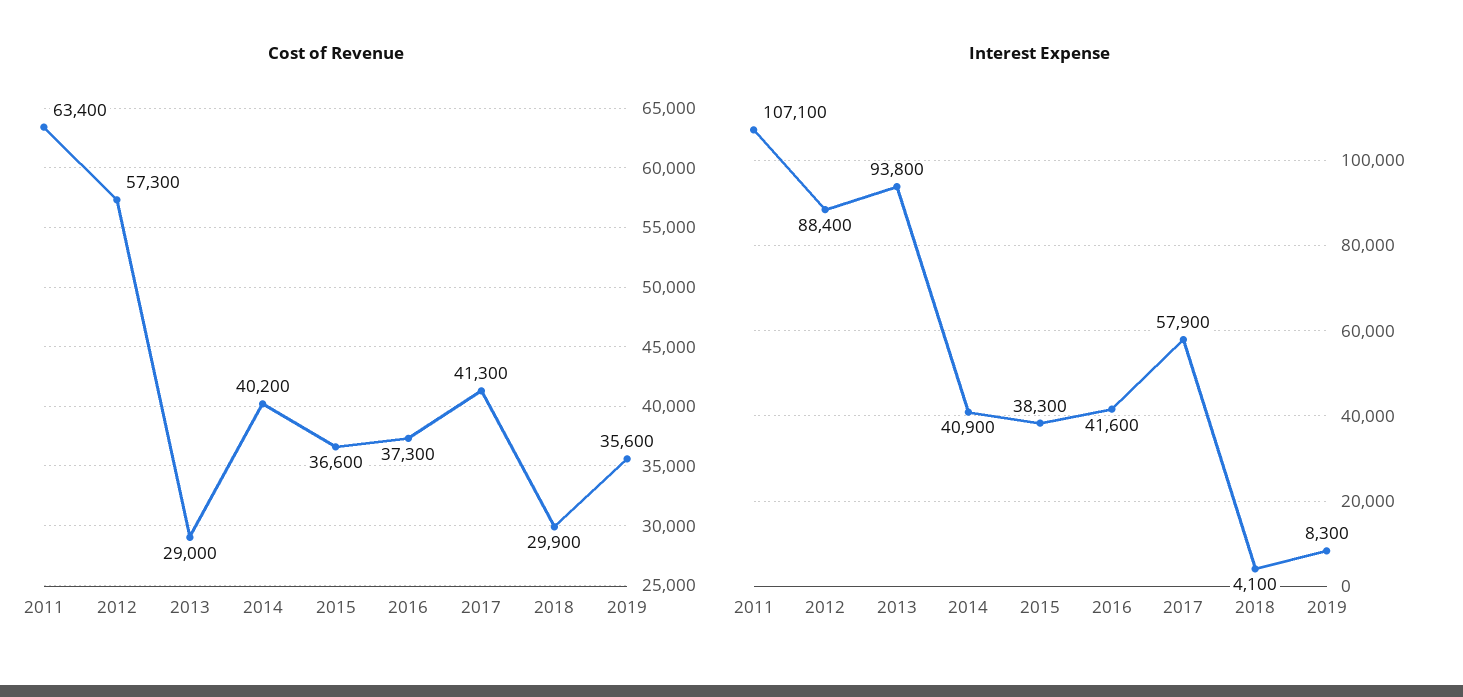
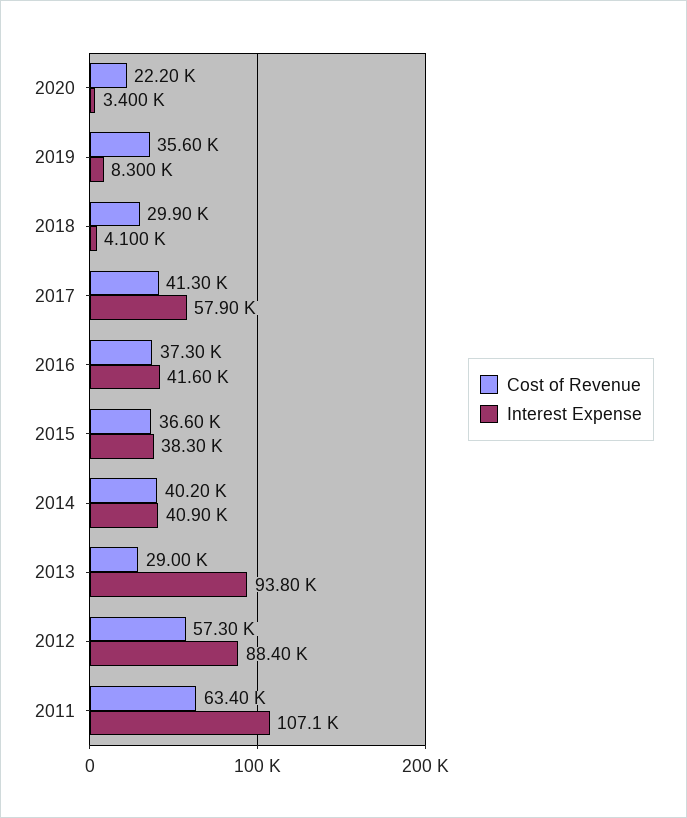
Cost of Revenue, 2020: none -> 22200
Interest Expense, 2020: none -> 3400

